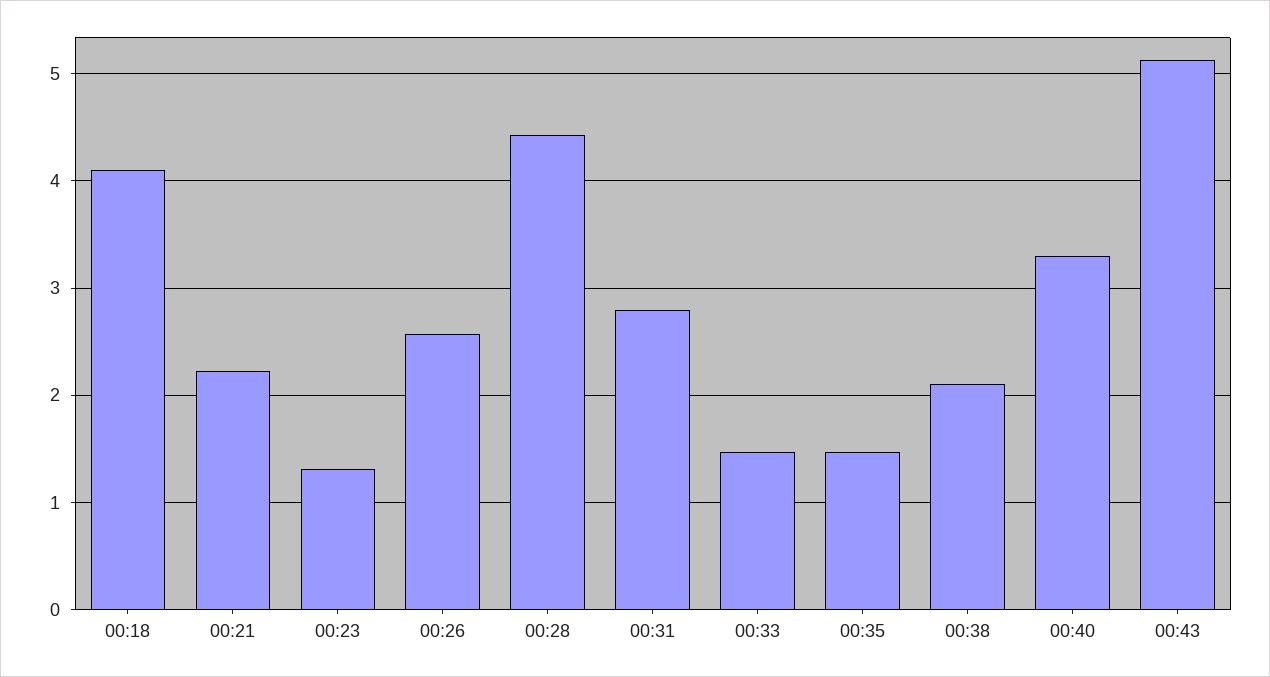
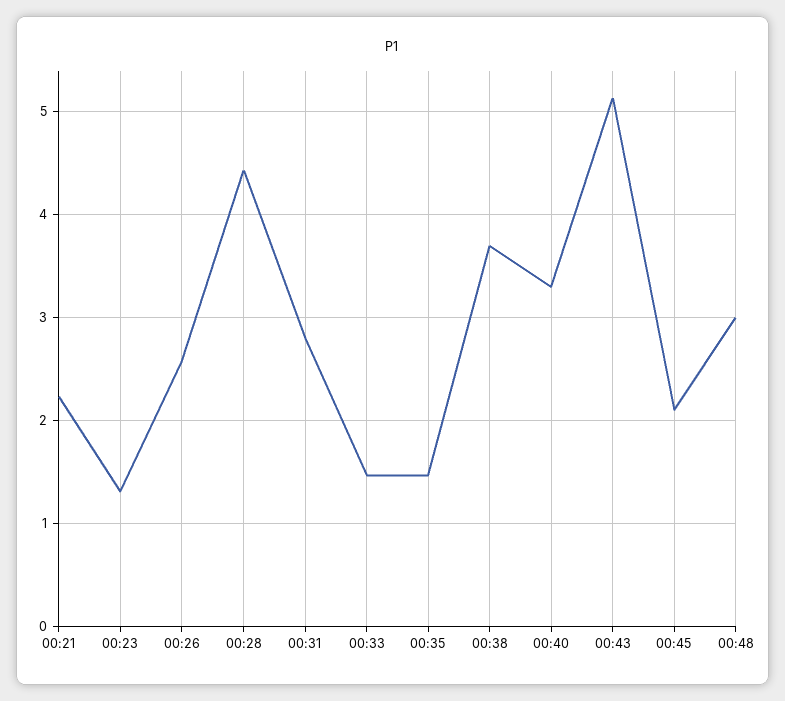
00:18: 4.1 -> none
00:38: 2.1 -> 3.7
00:45: none -> 2.1
00:48: none -> 3

